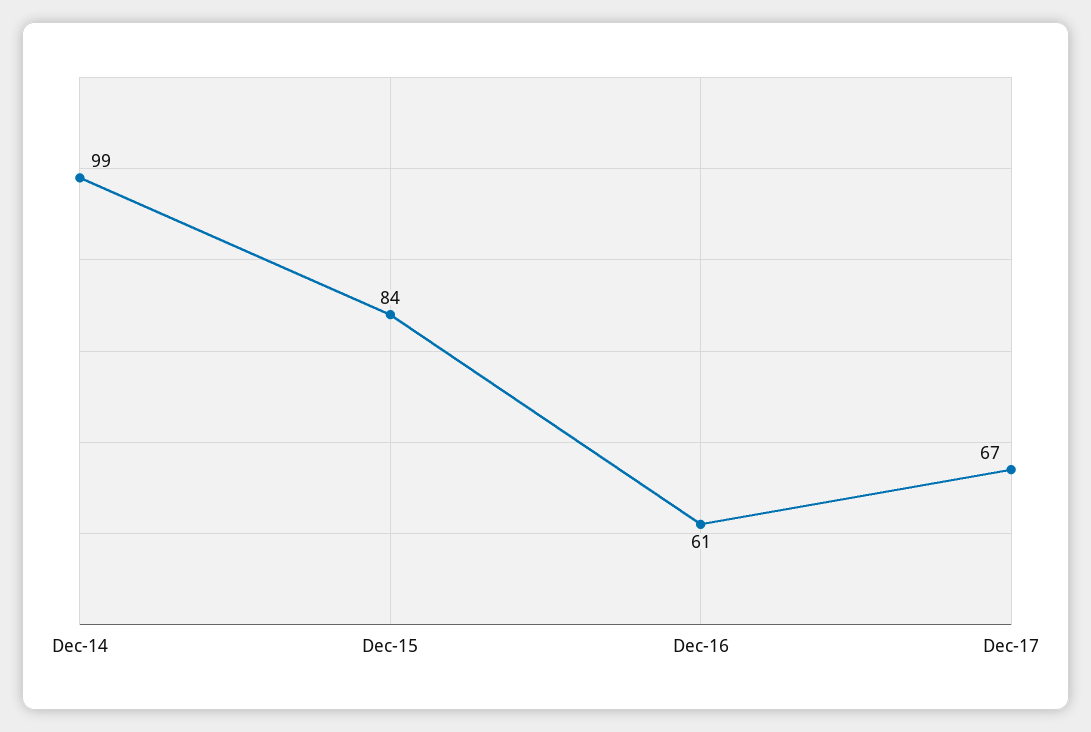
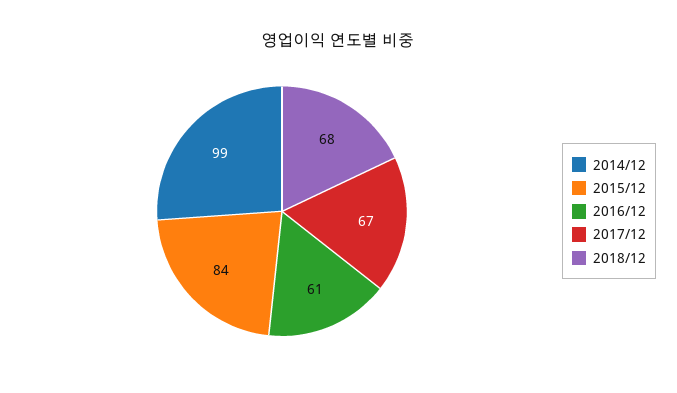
2018/12: none -> 68

